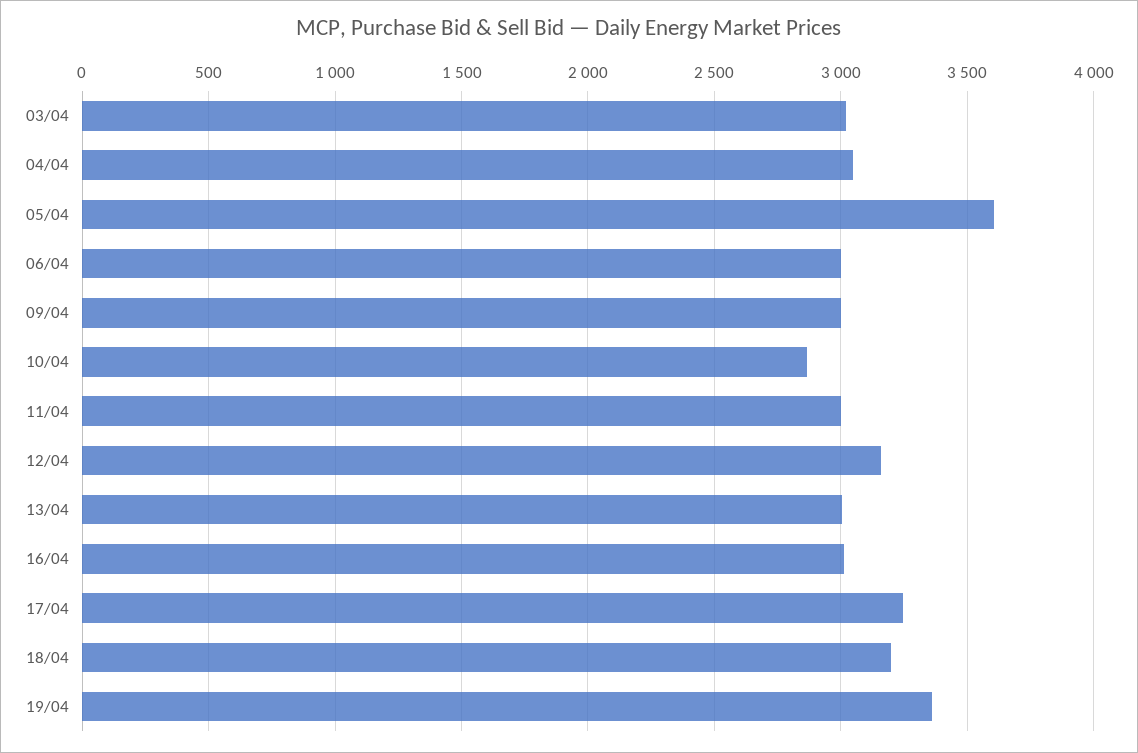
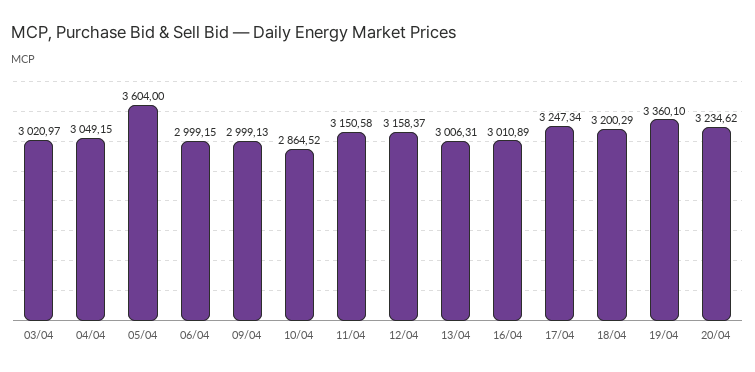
11/04: 3000 -> 3150.58
20/04: none -> 3234.62

